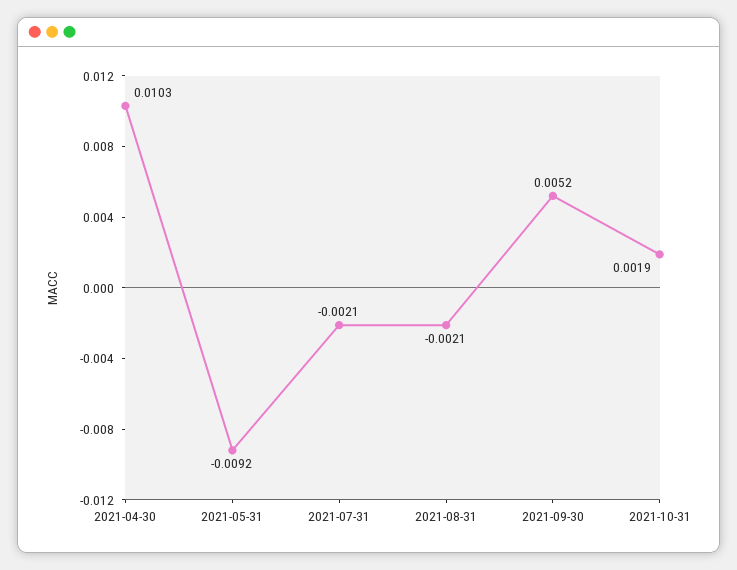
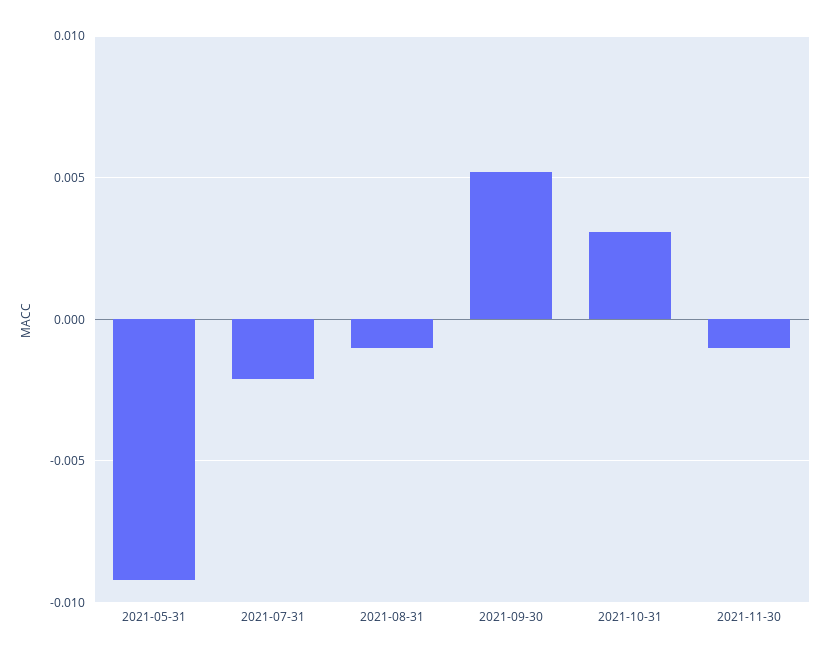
2021-04-30: 0.0103 -> none
2021-08-31: -0.0021 -> -0.001
2021-10-31: 0.0019 -> 0.003
2021-11-30: none -> -0.001

